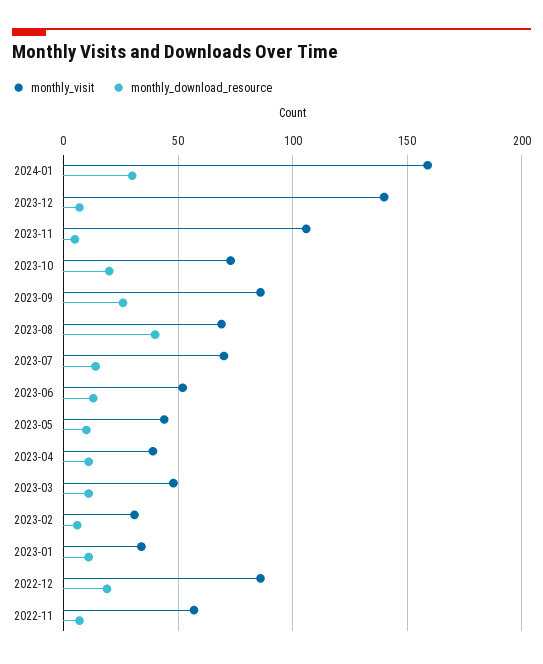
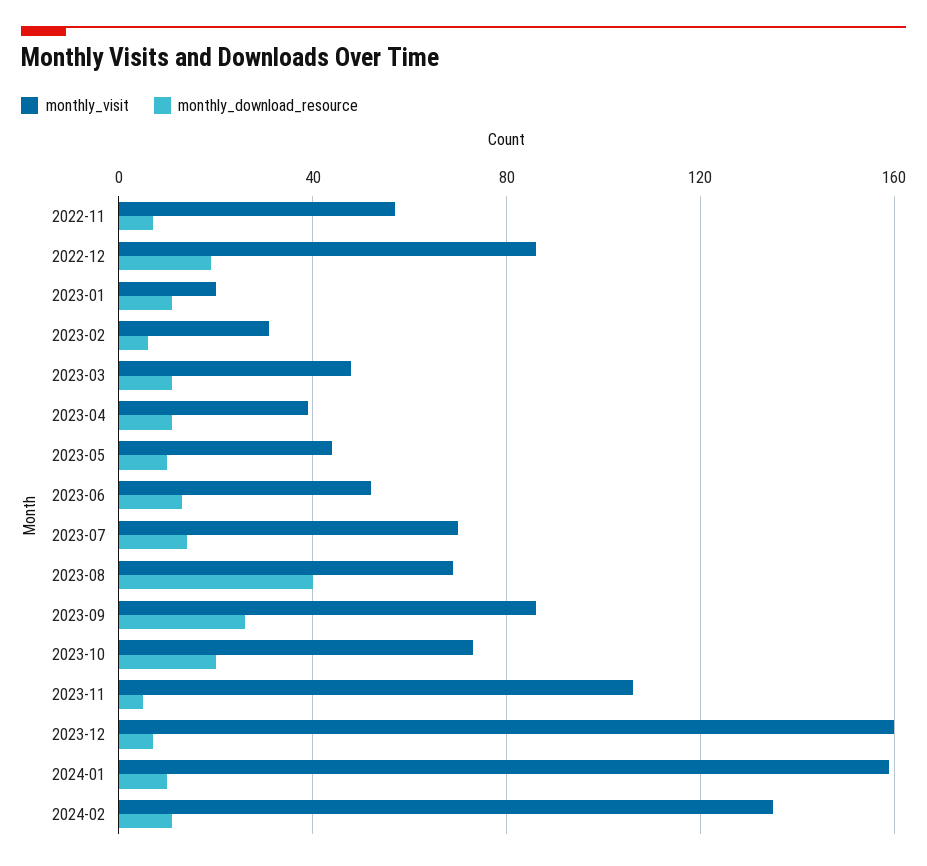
monthly_download_resource, 2024-01: 30 -> 10
monthly_visit, 2023-12: 140 -> 160
monthly_visit, 2023-01: 35 -> 20
monthly_visit, 2024-02: none -> 135
monthly_download_resource, 2024-02: none -> 10

